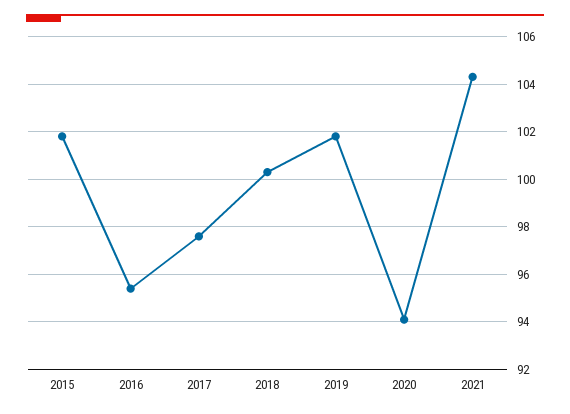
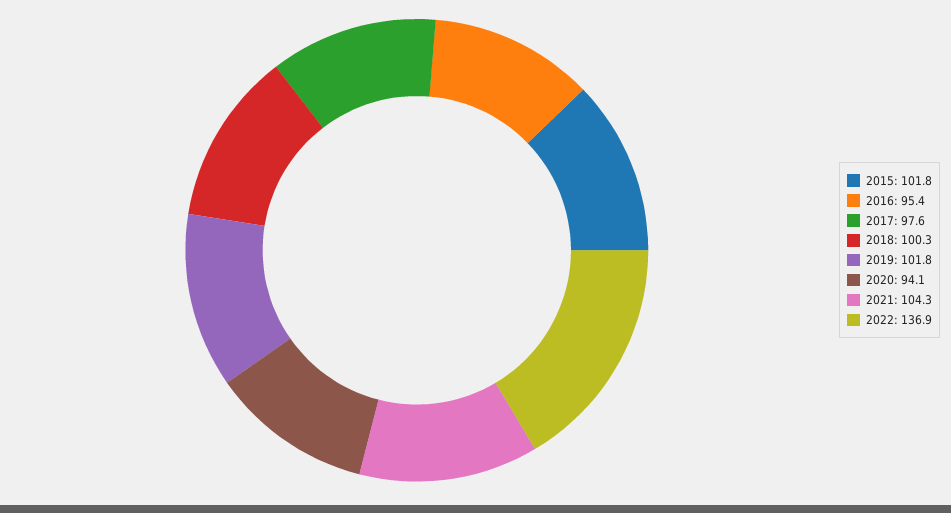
2022: none -> 136.9

